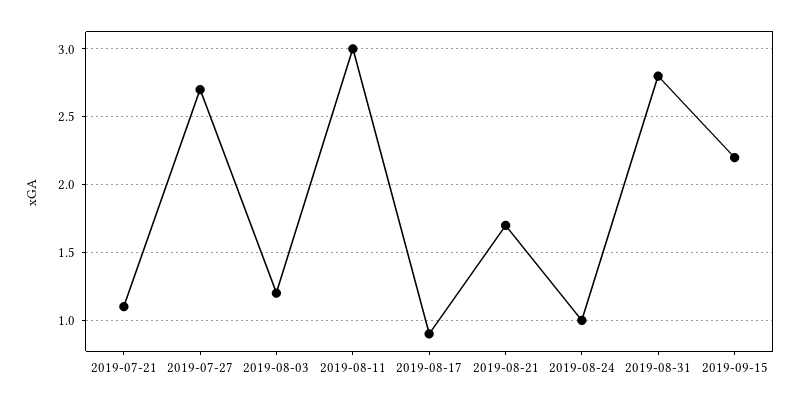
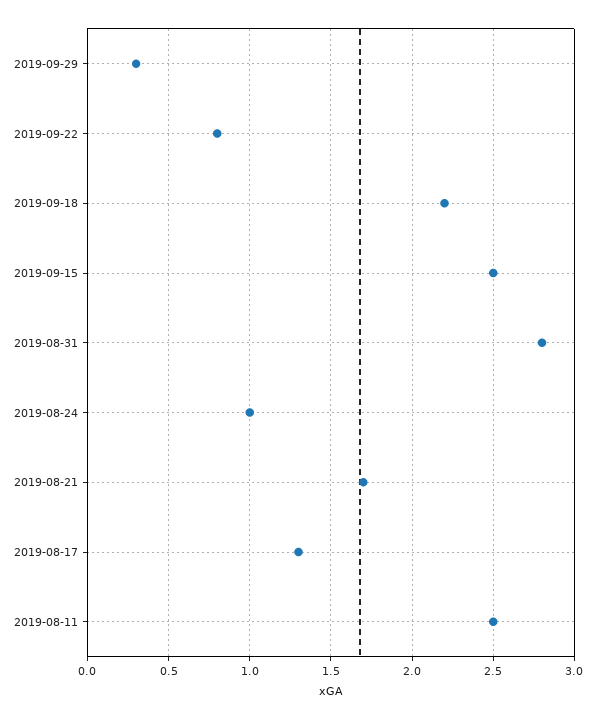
2019-07-21: 1.1 -> none
2019-07-27: 2.7 -> none
2019-08-03: 1.2 -> none
2019-08-11: 3 -> 2.5
2019-08-17: 0.9 -> 1.3
2019-09-15: 2.2 -> 2.5
2019-09-29: none -> 0.3
2019-09-22: none -> 0.8
2019-09-18: none -> 2.2

